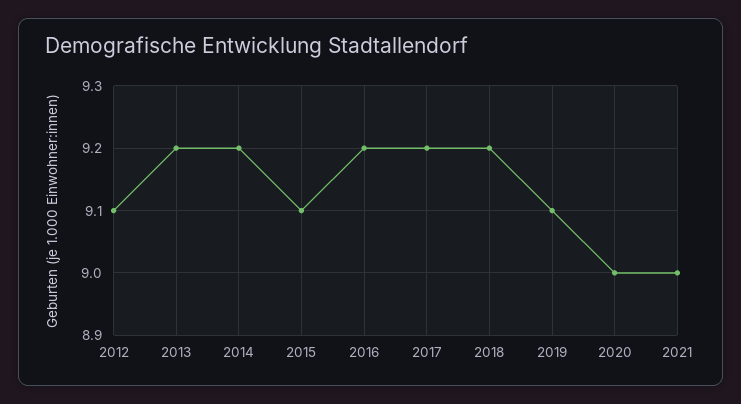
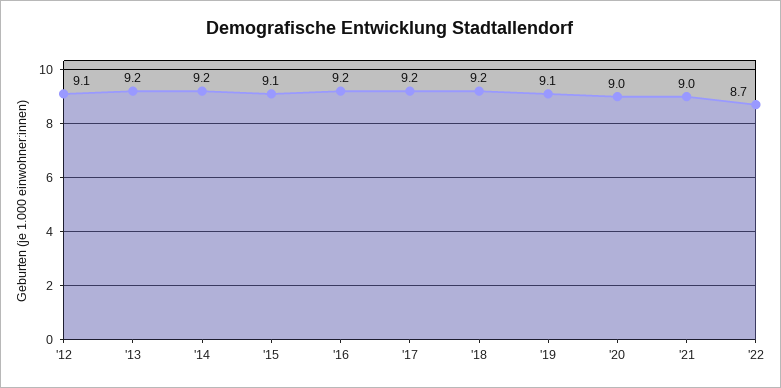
'22: none -> 8.7

